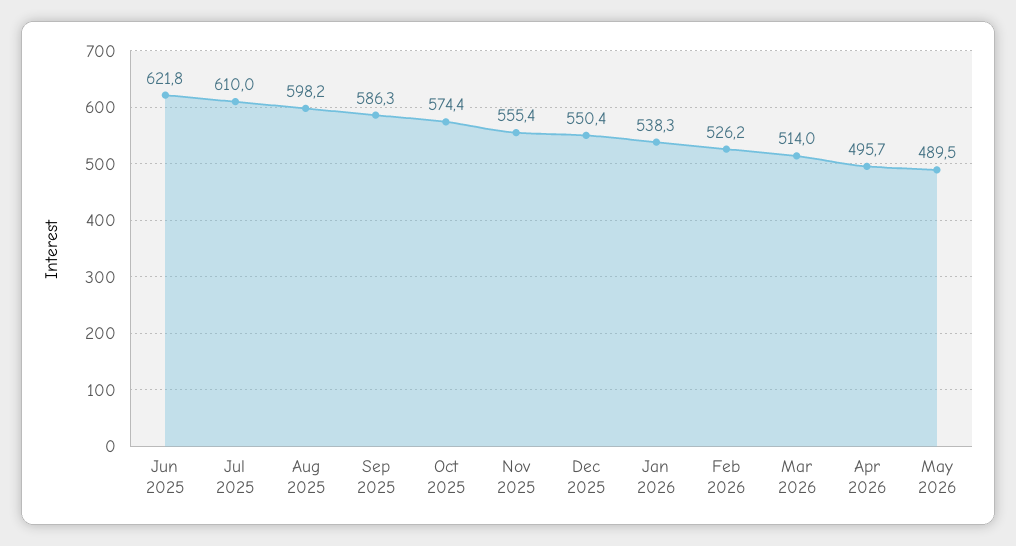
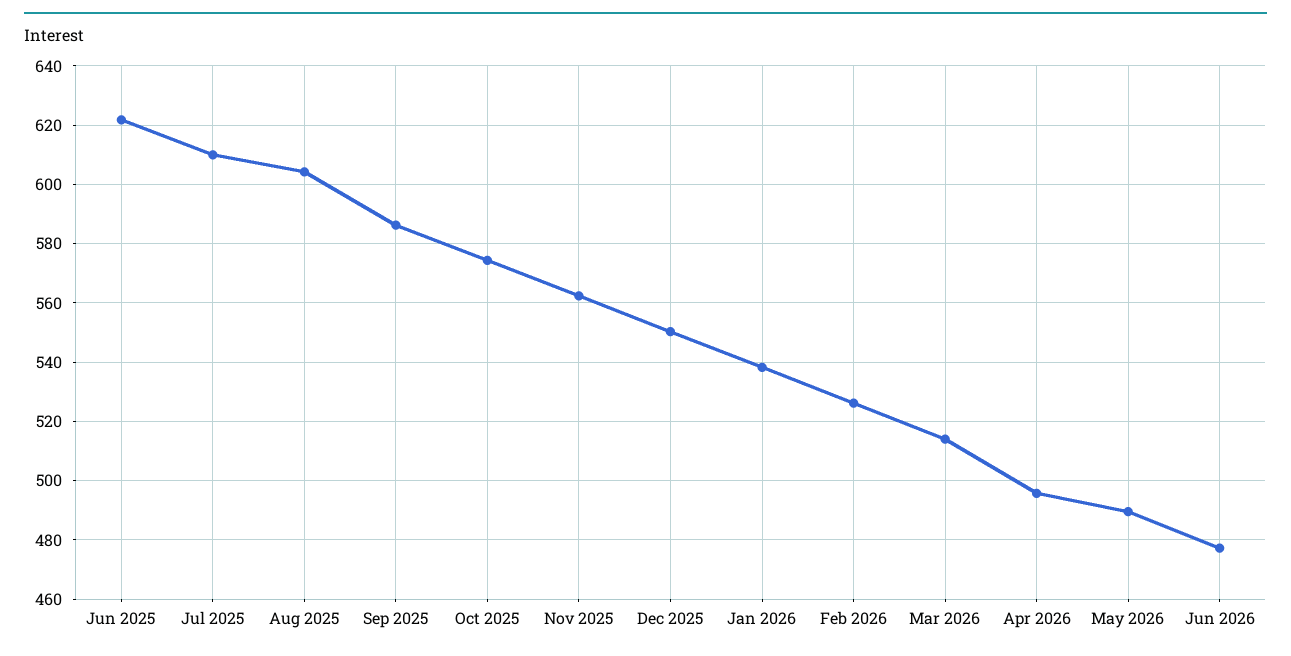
Aug 2025: 598.2 -> 605
Nov 2025: 555.4 -> 562.5
Jun 2026: none -> 477.5

